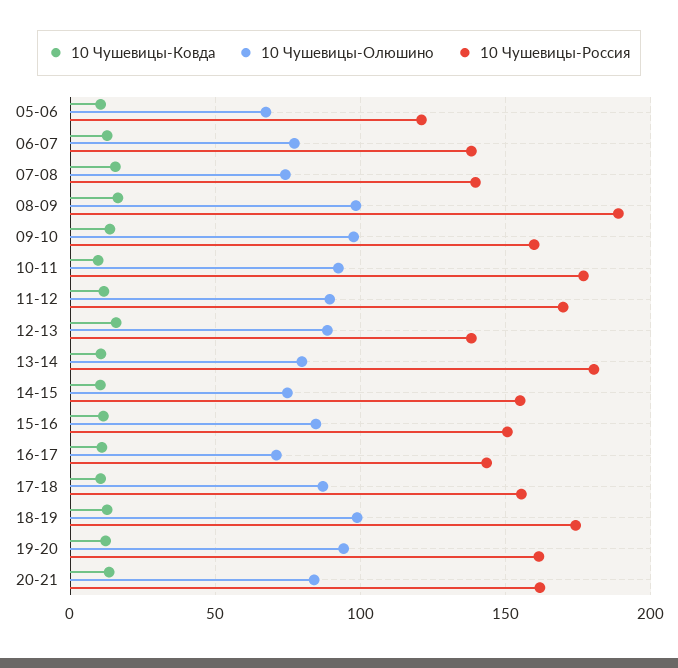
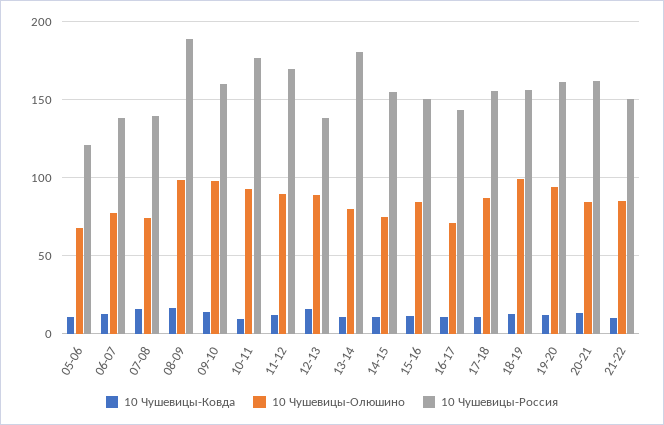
10 Чушевицы-Россия, 18-19: 175 -> 155
10 Чушевицы-Ковда, 21-22: none -> 10
10 Чушевицы-Олюшино, 21-22: none -> 85
10 Чушевицы-Россия, 21-22: none -> 150

